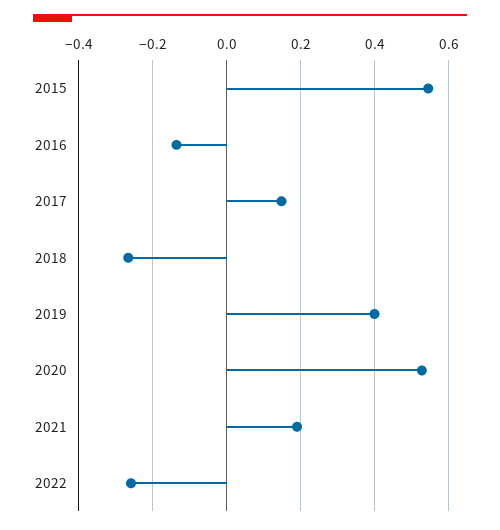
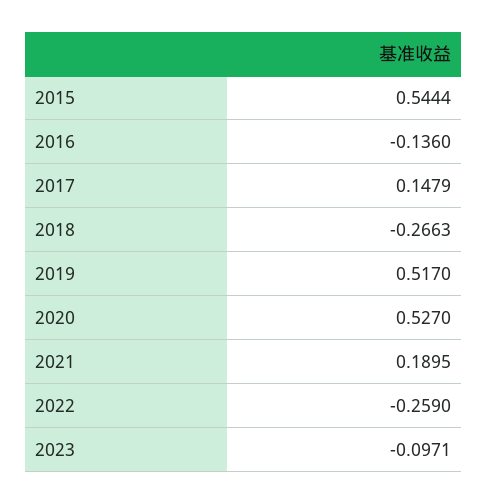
2019: 0.4 -> 0.517
2023: none -> -0.0971

